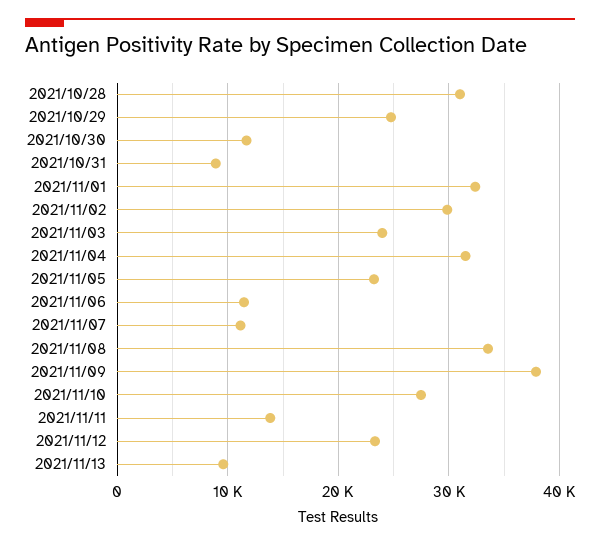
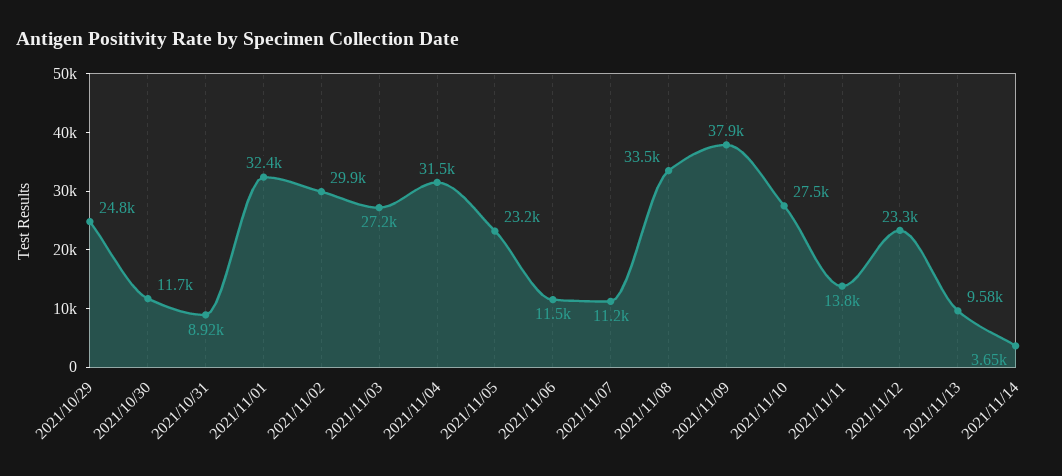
2021/10/28: 31000 -> none
2021/11/03: 24000 -> 27200
2021/11/14: none -> 3650

